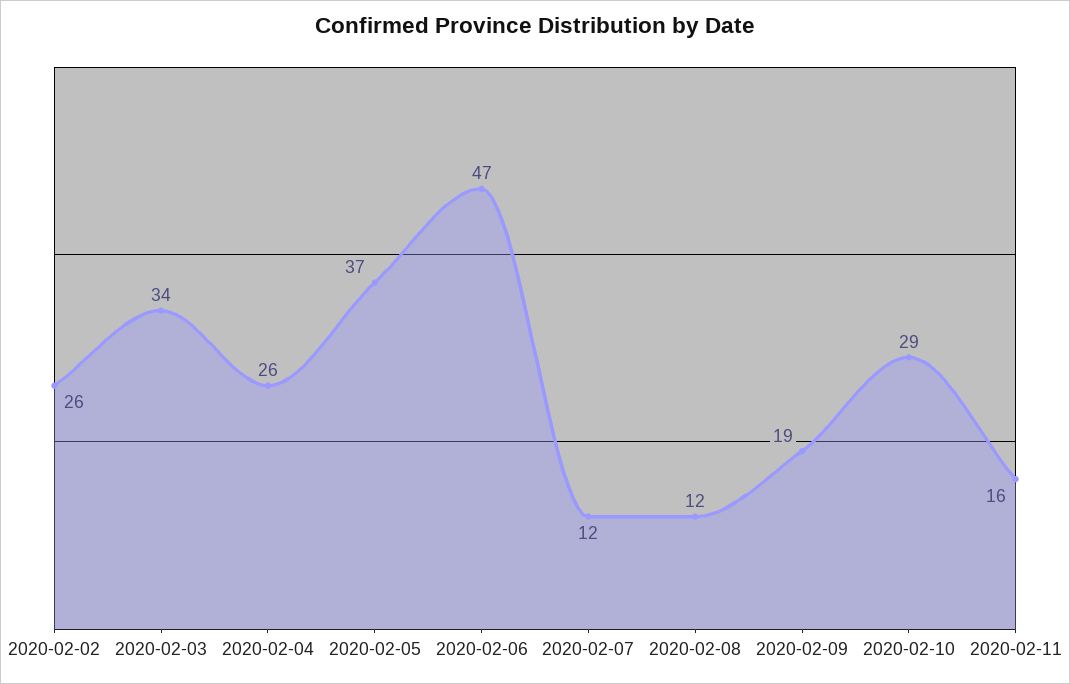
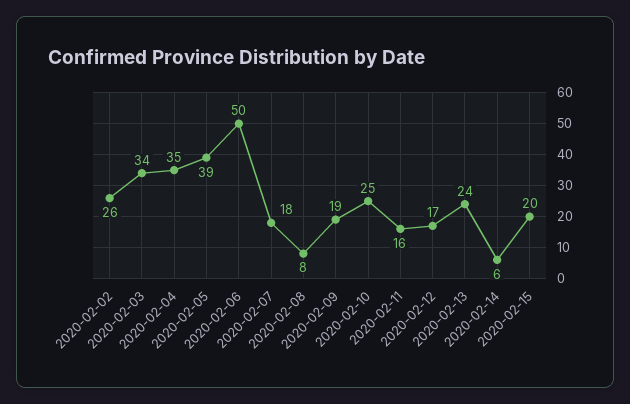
2020-02-04: 26 -> 35
2020-02-05: 37 -> 39
2020-02-06: 47 -> 50
2020-02-07: 12 -> 18
2020-02-08: 12 -> 8
2020-02-10: 29 -> 25
2020-02-12: none -> 17
2020-02-13: none -> 24
2020-02-14: none -> 6
2020-02-15: none -> 20

